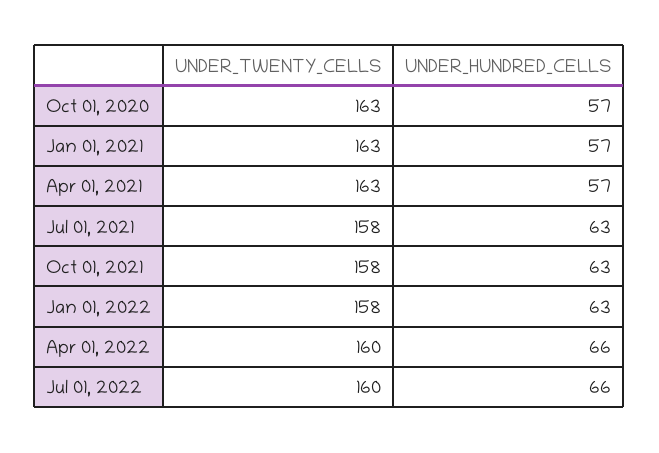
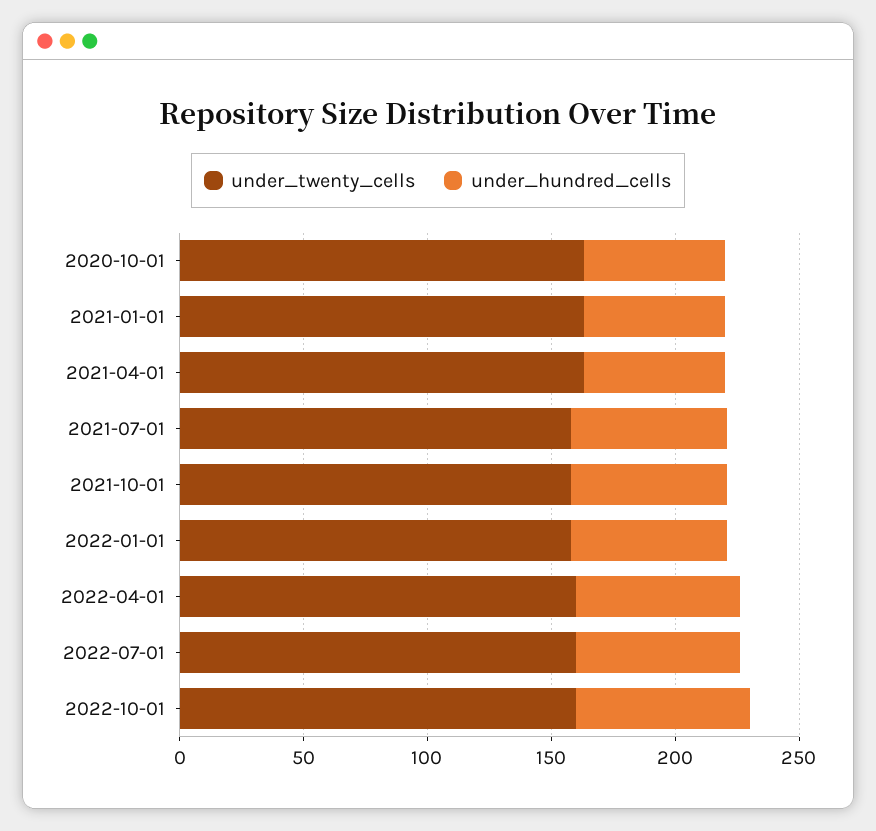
UNDER_TWENTY_CELLS, 2022-10-01: none -> 160
UNDER_HUNDRED_CELLS, 2022-10-01: none -> 70

